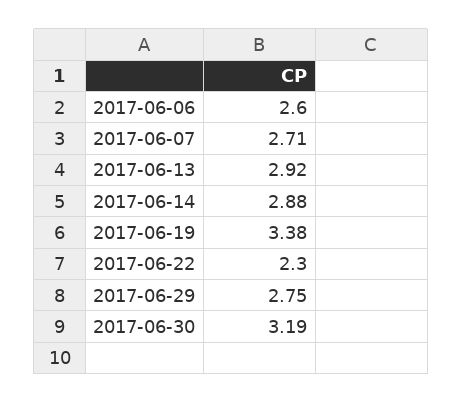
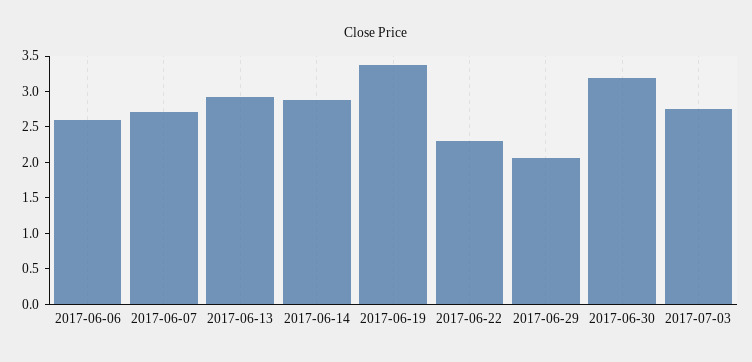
2017-06-29: 2.75 -> 2
2017-07-03: none -> 2.75

